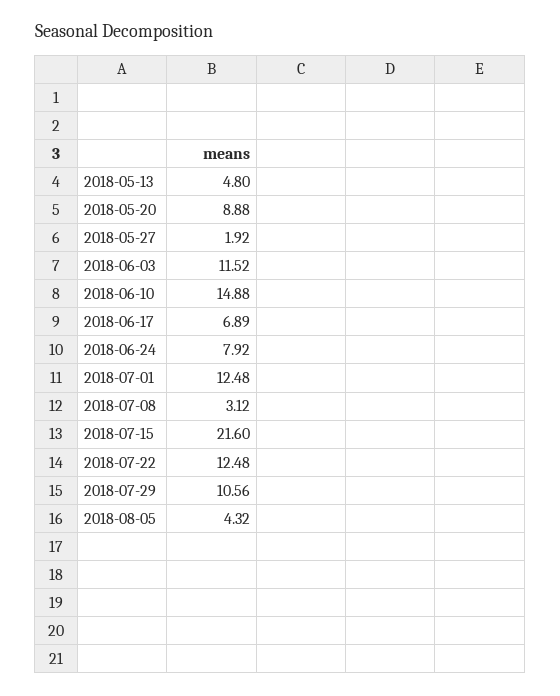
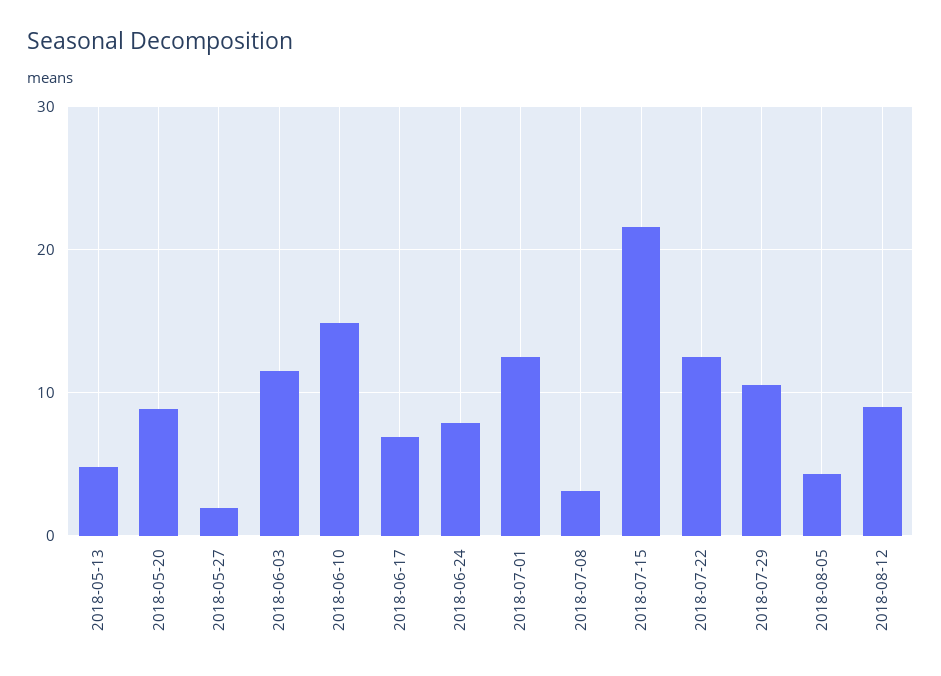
2018-08-12: none -> 9

